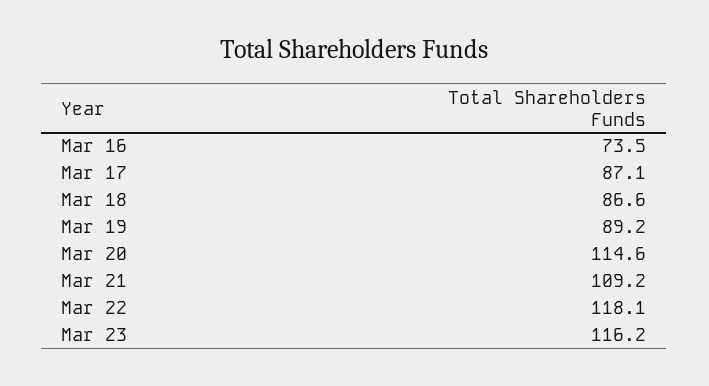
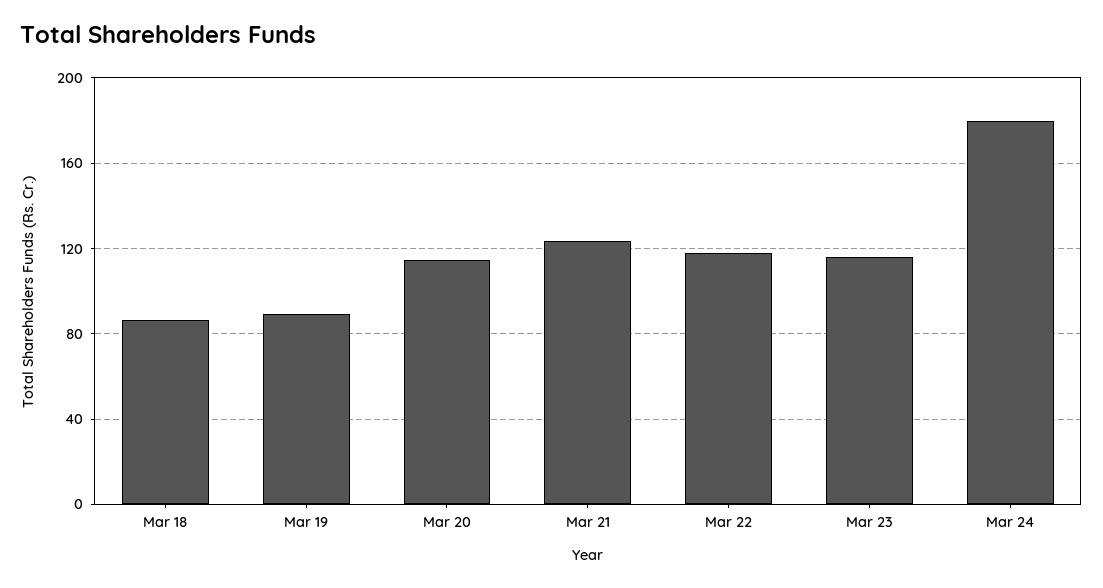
Mar 16: 73.5 -> none
Mar 17: 87.1 -> none
Mar 21: 109.2 -> 125
Mar 24: none -> 180

